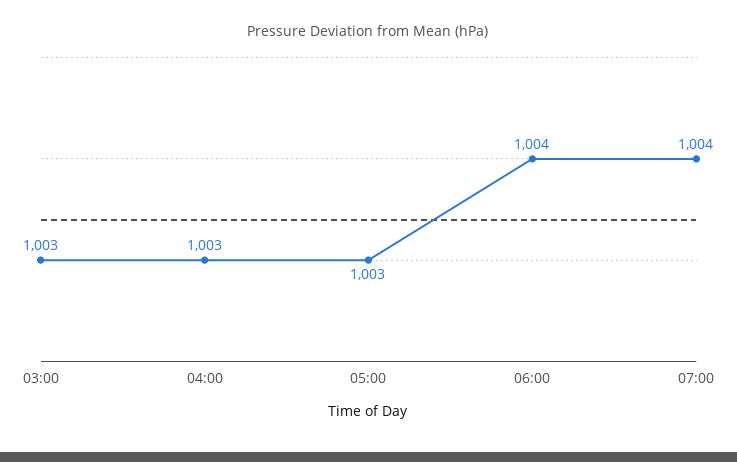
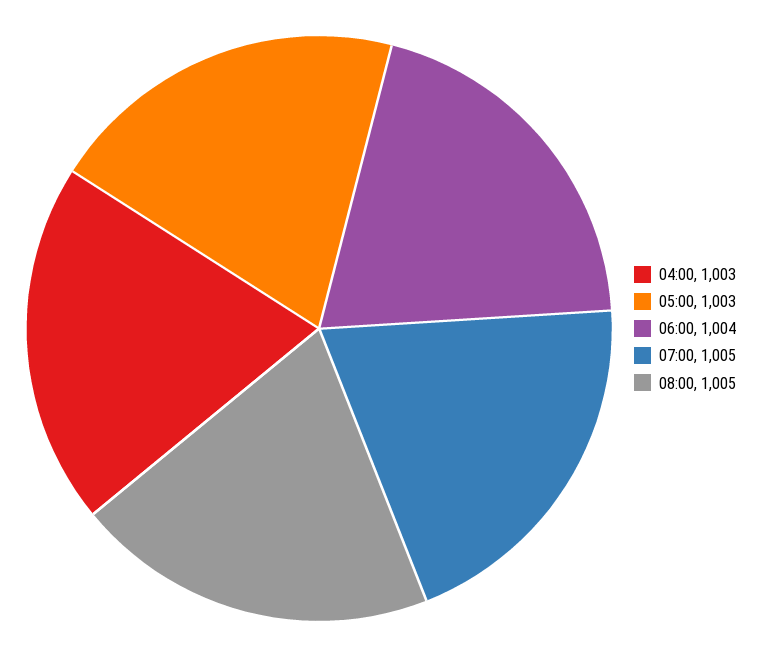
03:00: 1003 -> none
07:00: 1004 -> 1005
08:00: none -> 1005

